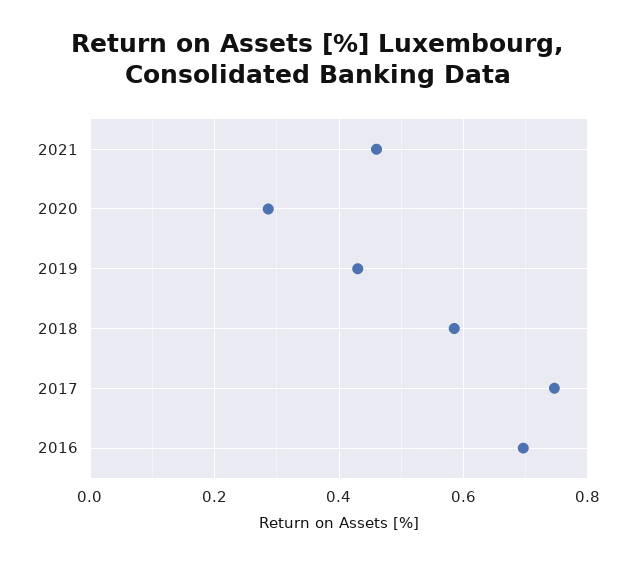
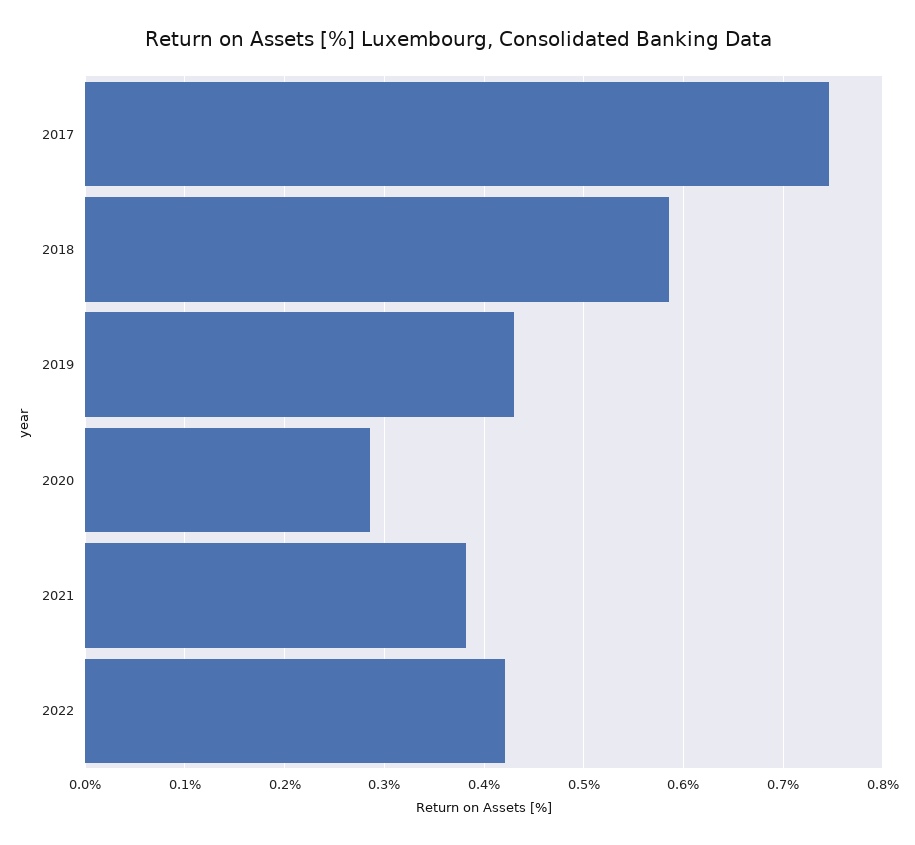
2021: 0.46 -> 0.38
2016: 0.7 -> none
2022: none -> 0.42

